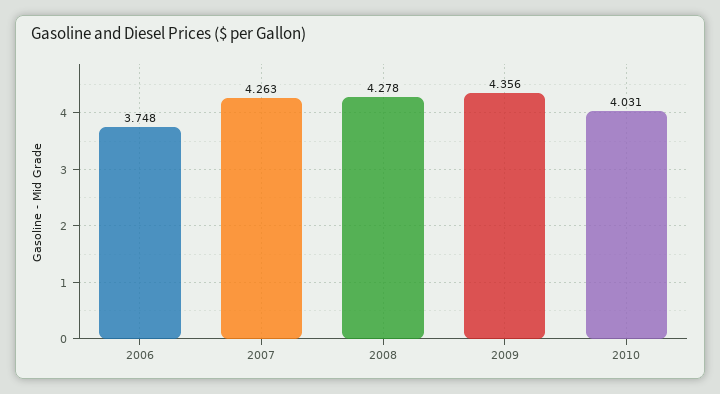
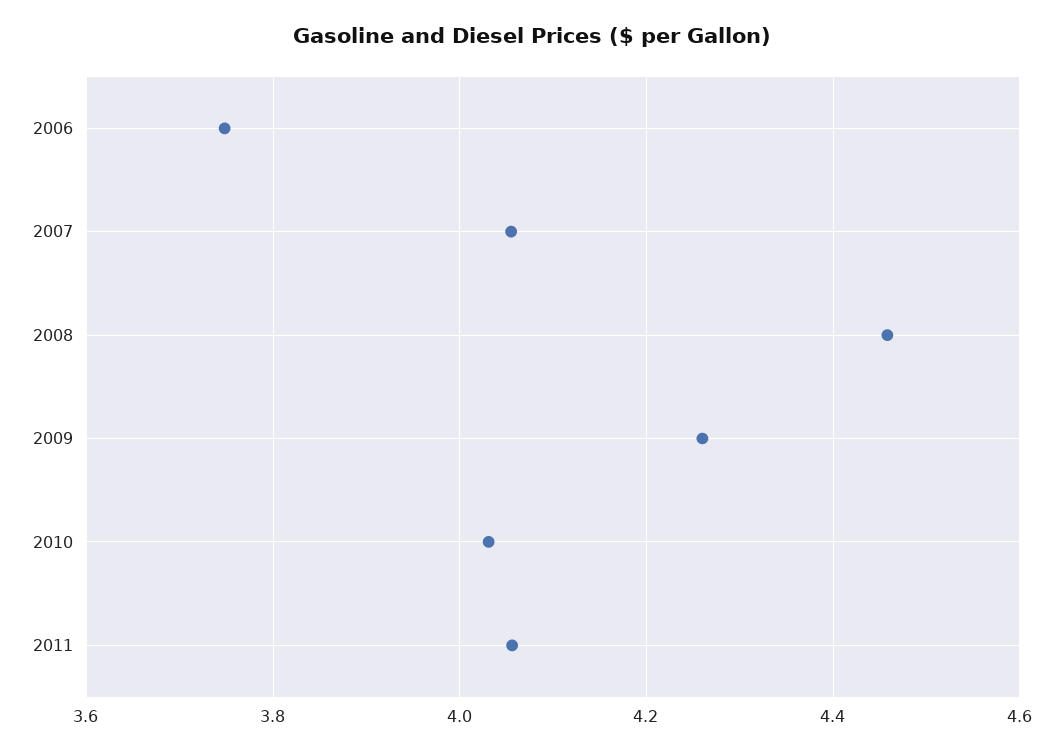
2007: 4.263 -> 4.06
2008: 4.278 -> 4.46
2009: 4.356 -> 4.26
2011: none -> 4.06

